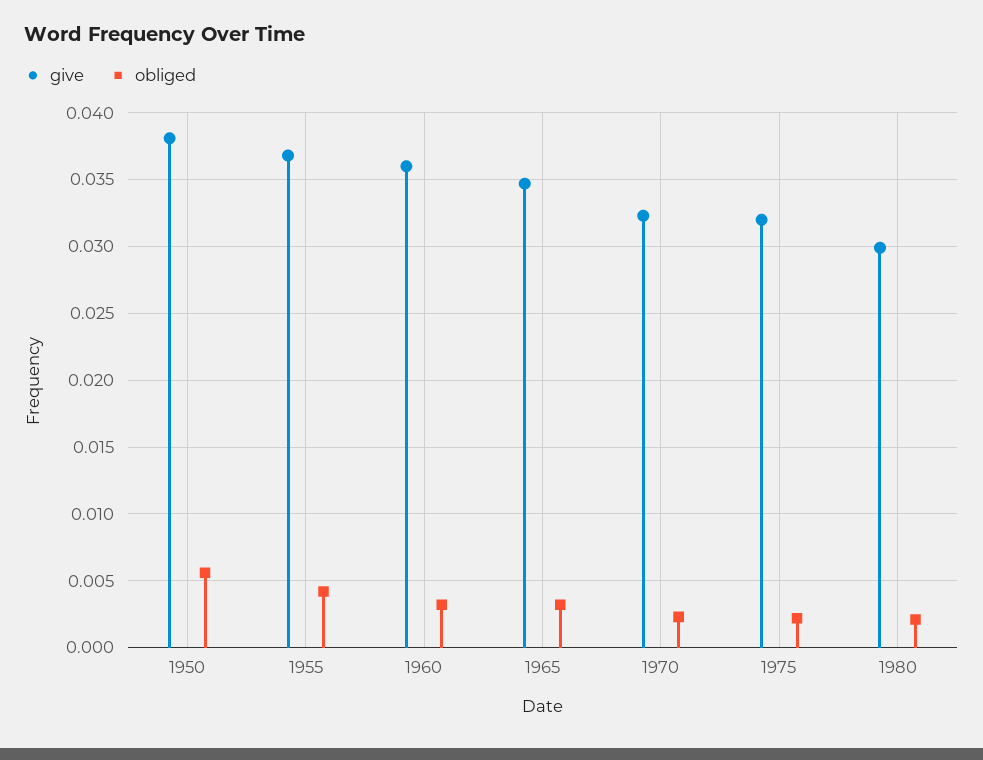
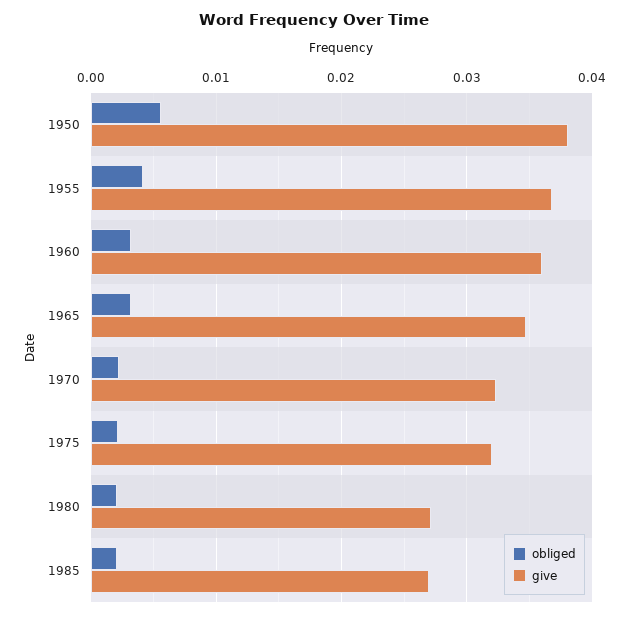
give, 1980: 0.03 -> 0.027
obliged, 1985: none -> 0.002
give, 1985: none -> 0.027

